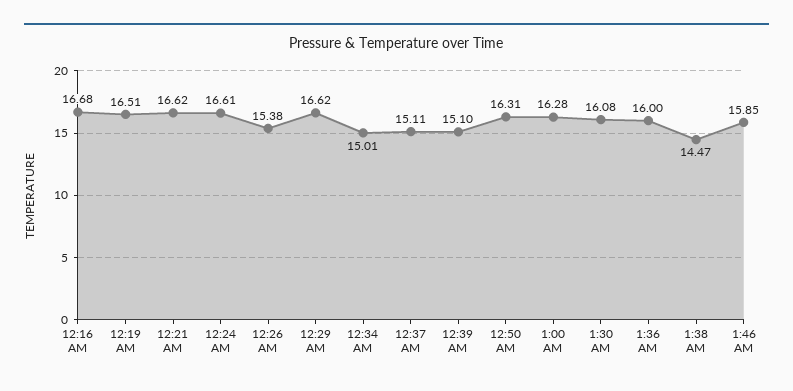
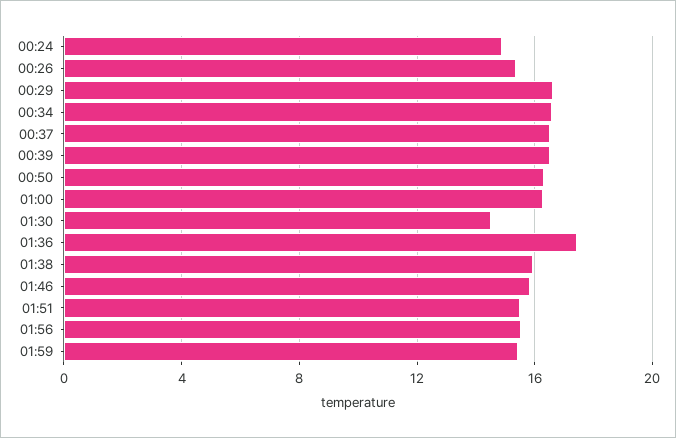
12:16 AM: 16.68 -> none
12:19 AM: 16.51 -> none
12:21 AM: 16.62 -> none
12:24 AM: 16.61 -> 15
12:34 AM: 15.01 -> 16.5
12:37 AM: 15.11 -> 16.5
12:39 AM: 15.1 -> 16.5
1:30 AM: 16.08 -> 14.5
1:36 AM: 16 -> 17.5
1:38 AM: 14.47 -> 16
01:51: none -> 15.5
01:56: none -> 15.5
01:59: none -> 15.5

